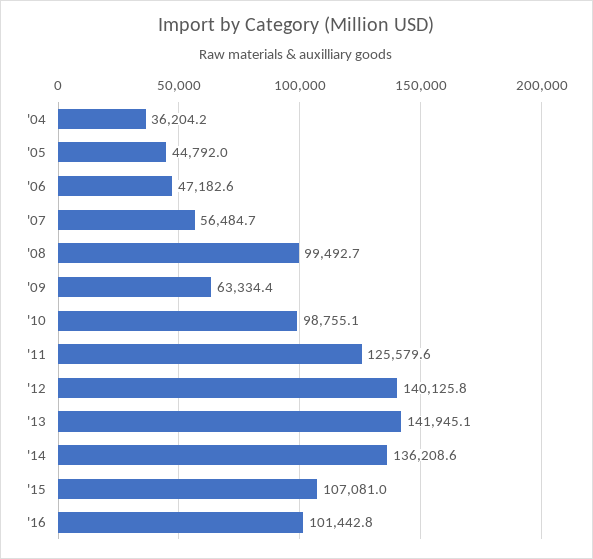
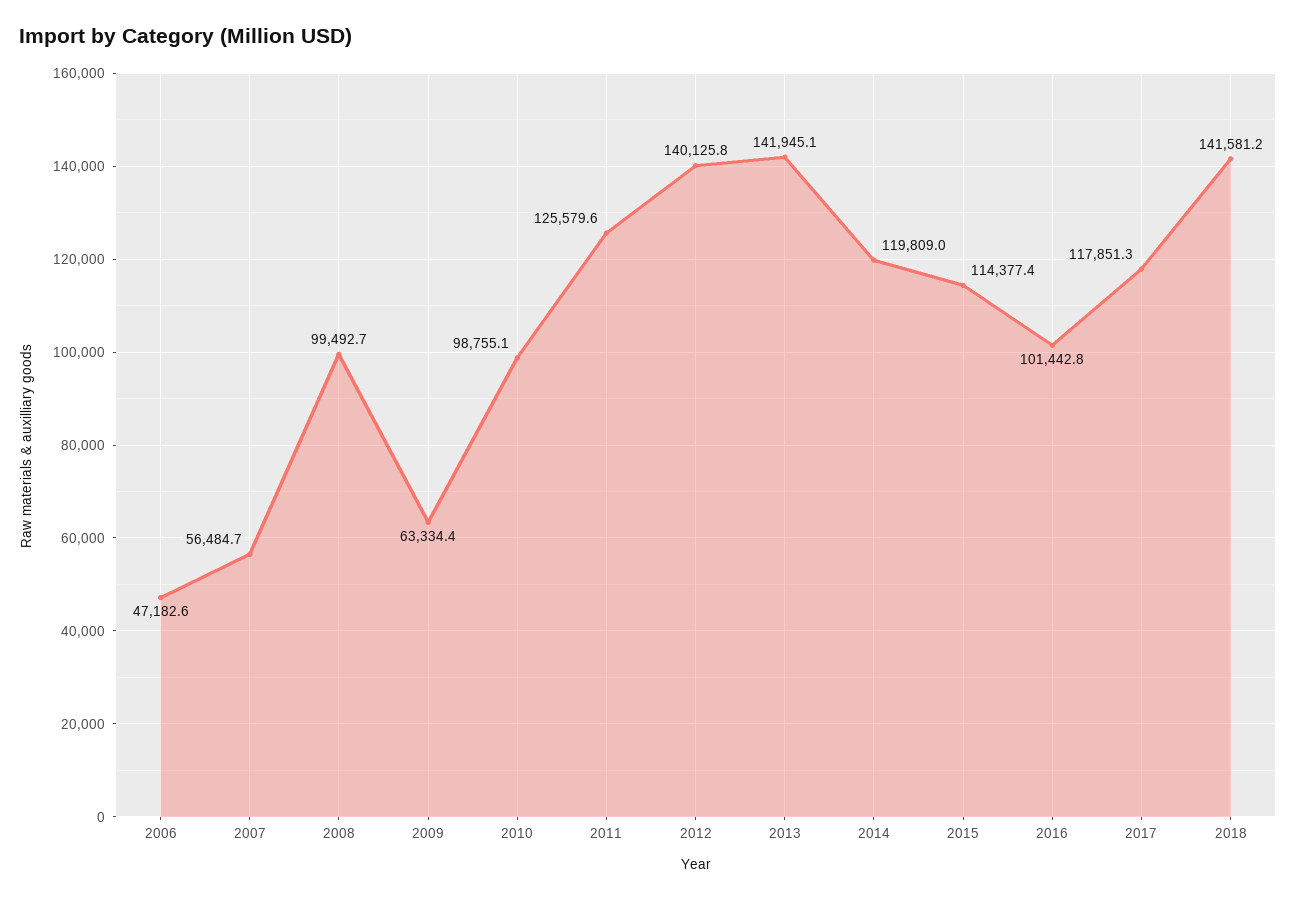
'04: 36204.2 -> none
'05: 44792 -> none
'14: 136208.6 -> 119809
'15: 107081 -> 114377.4
2017: none -> 117851.3
2018: none -> 141581.2

